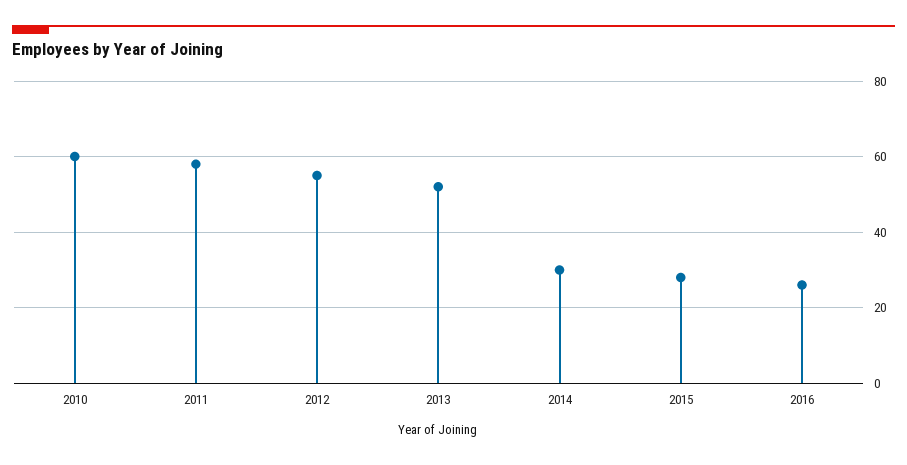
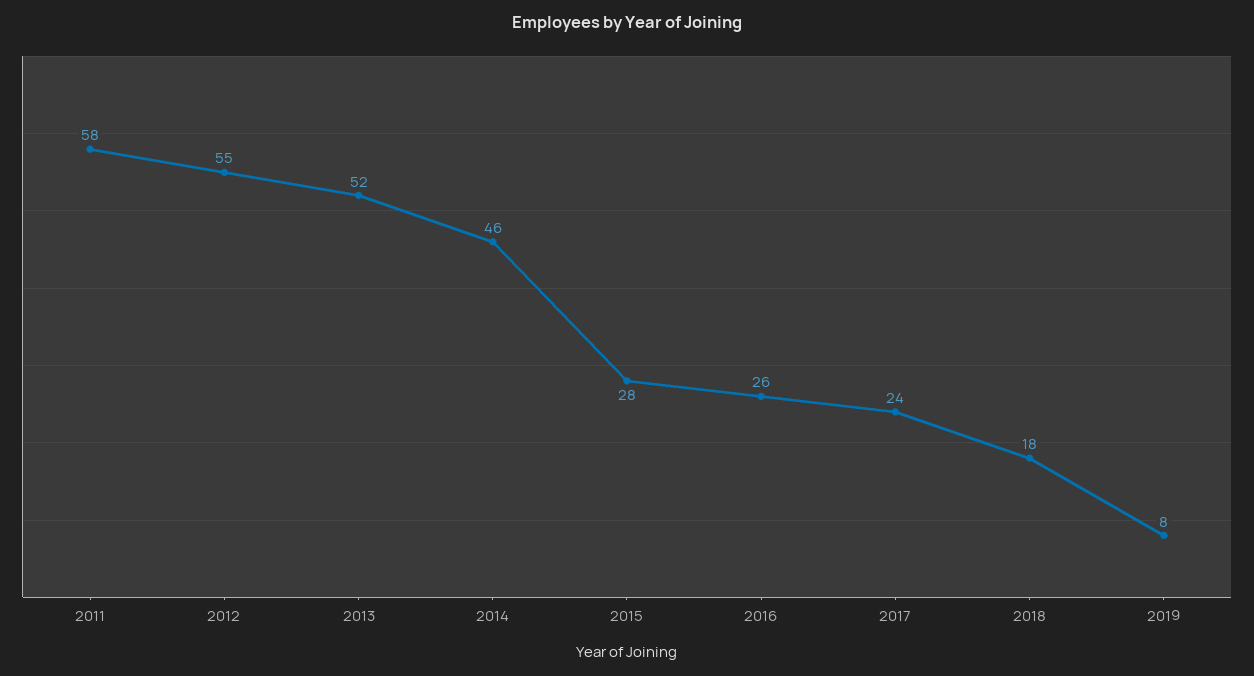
2010: 60 -> none
2014: 30 -> 46
2017: none -> 24
2018: none -> 18
2019: none -> 8

